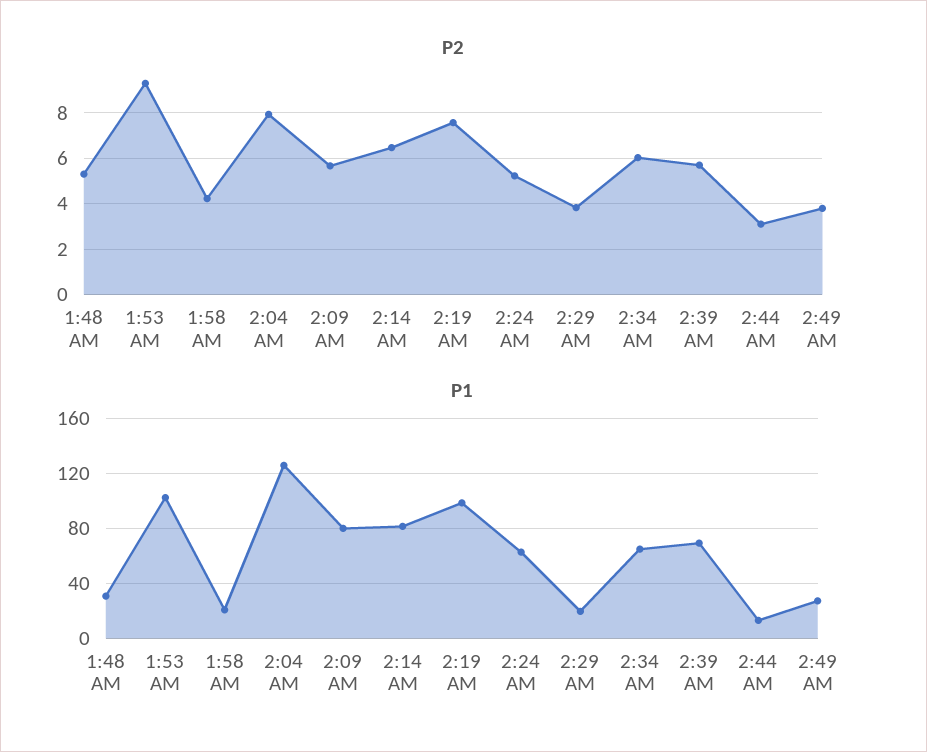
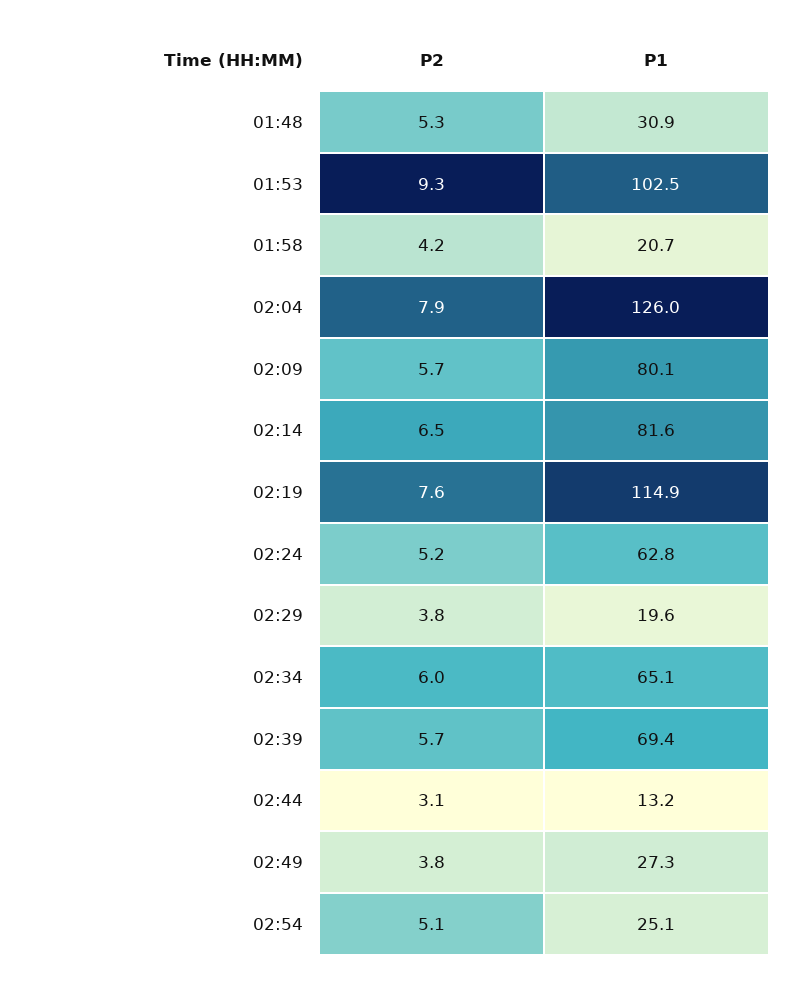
P1, 2:19 AM: 100 -> 114.9
P2, 02:54: none -> 5.1
P1, 02:54: none -> 25.1

